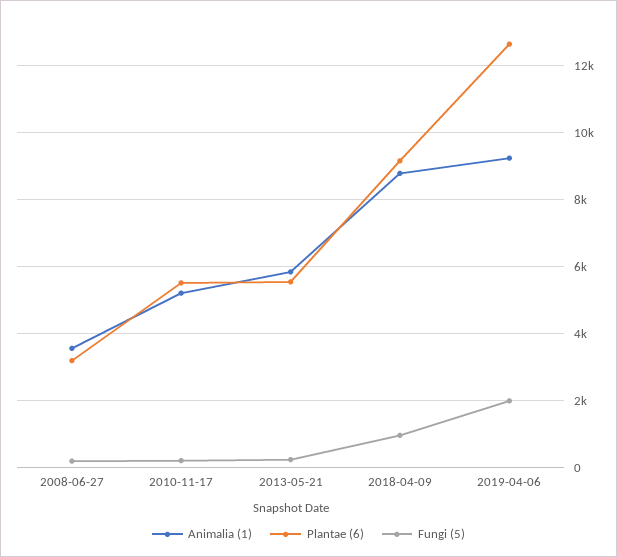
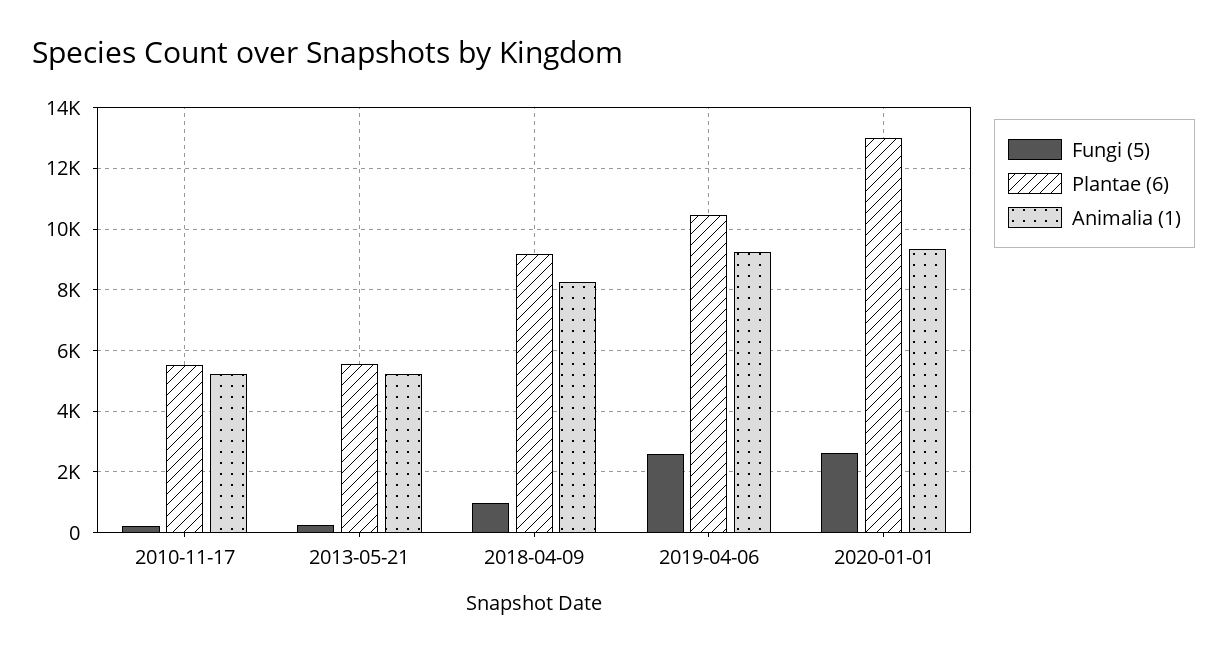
Animalia (1), 2008-06-27: 3600 -> none
Plantae (6), 2008-06-27: 3200 -> none
Fungi (5), 2008-06-27: 200 -> none
Animalia (1), 2013-05-21: 5800 -> 5200
Animalia (1), 2018-04-09: 8800 -> 8200
Plantae (6), 2019-04-06: 12600 -> 10400
Fungi (5), 2019-04-06: 2000 -> 2600
Fungi (5), 2020-01-01: none -> 2600
Plantae (6), 2020-01-01: none -> 13000
Animalia (1), 2020-01-01: none -> 9400

